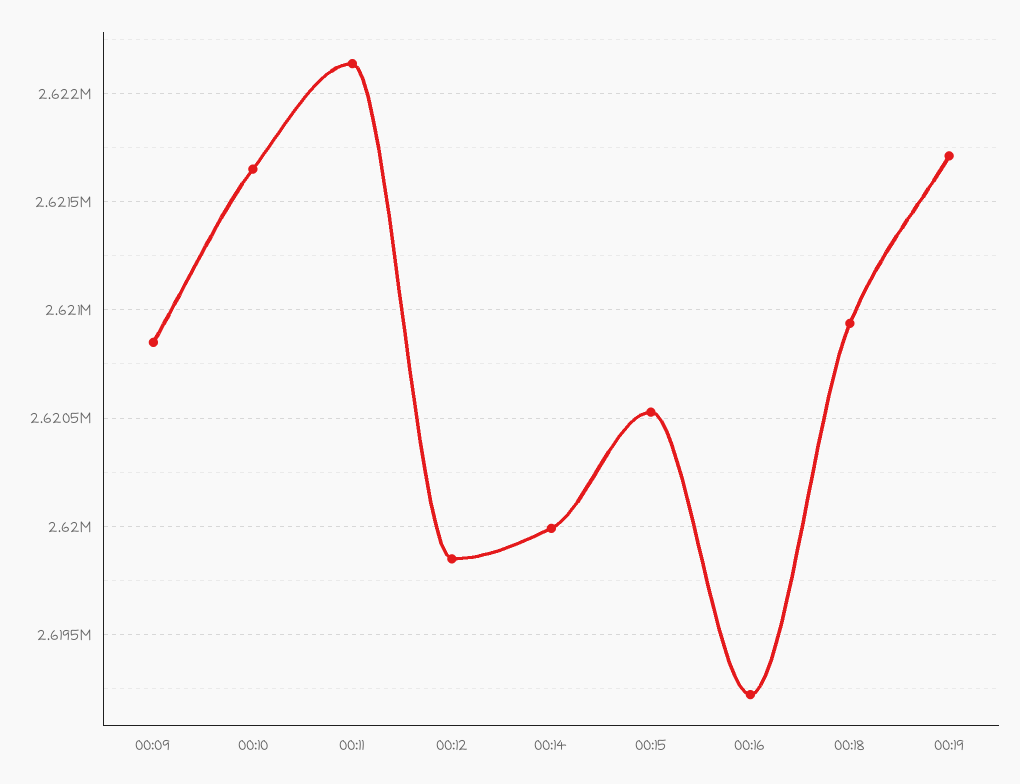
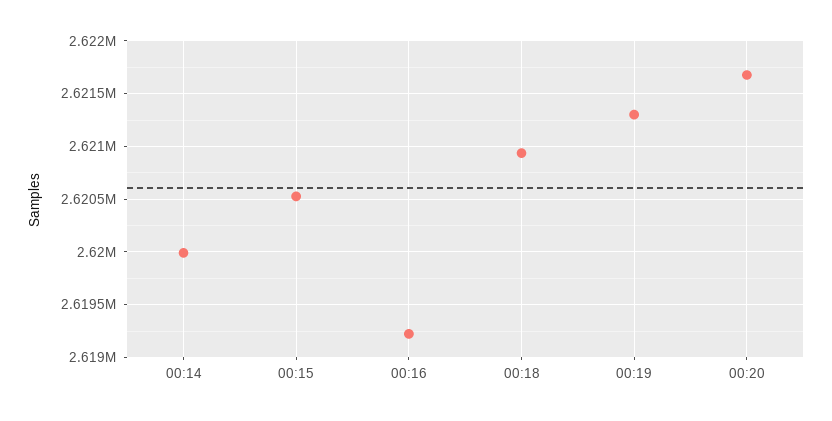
00:09: 2620850 -> none
00:10: 2621650 -> none
00:11: 2622150 -> none
00:12: 2619850 -> none
00:19: 2621700 -> 2621300
00:20: none -> 2621700

